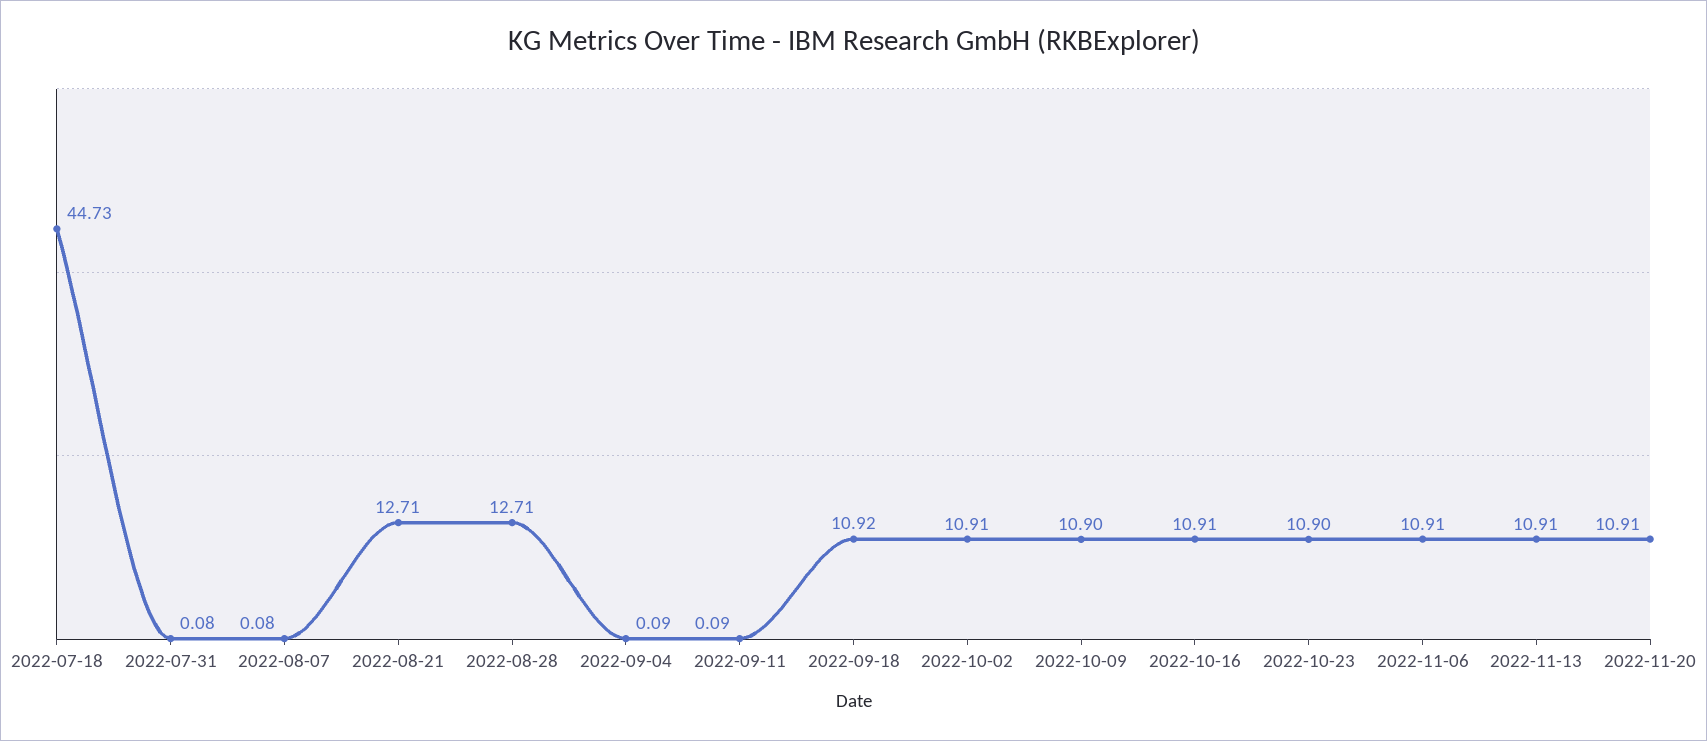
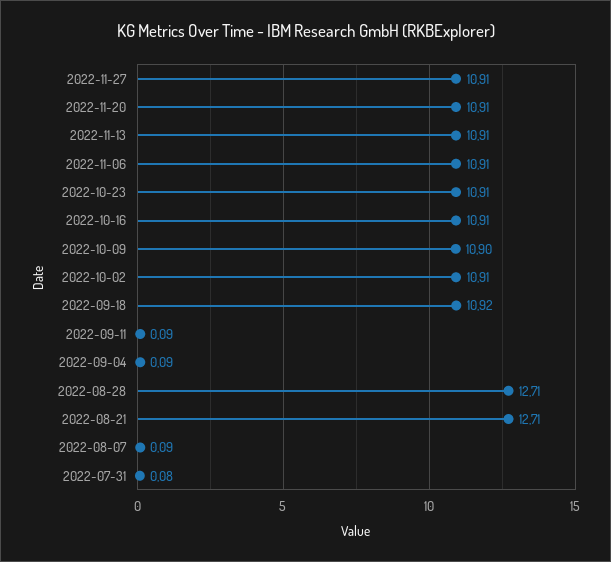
2022-07-18: 44.73 -> none
2022-08-07: 0.08 -> 0.09
2022-10-23: 10.9 -> 10.91
2022-11-27: none -> 10.91

